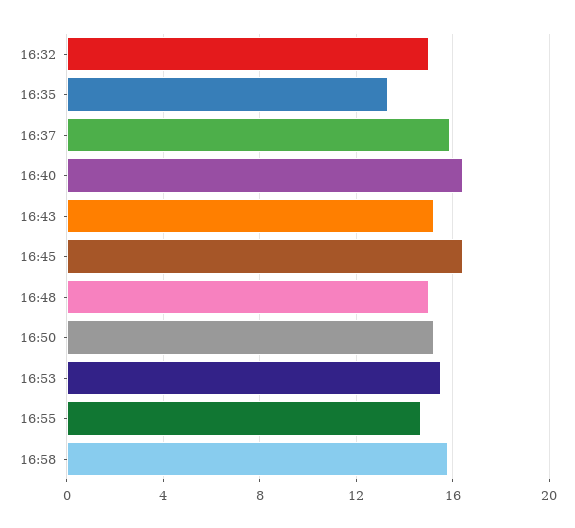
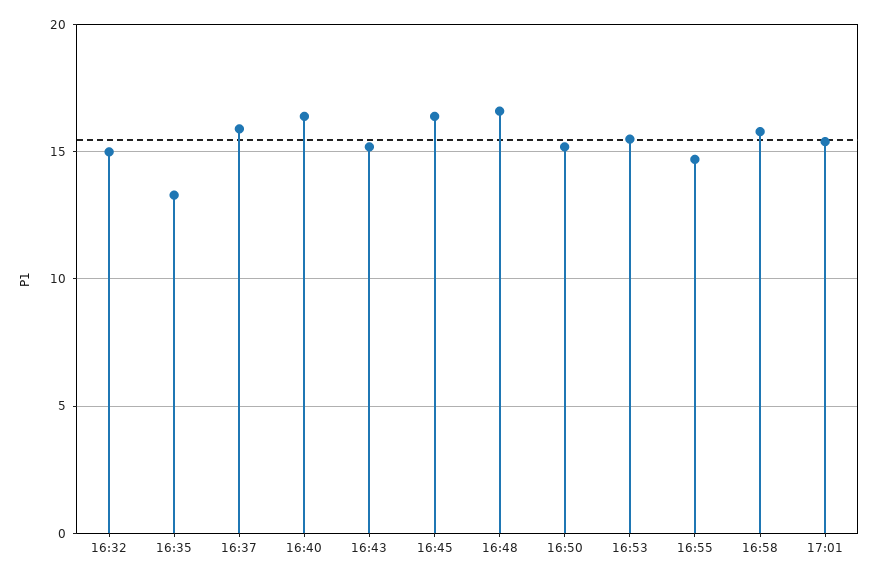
16:48: 15 -> 16.5
17:01: none -> 15.5

